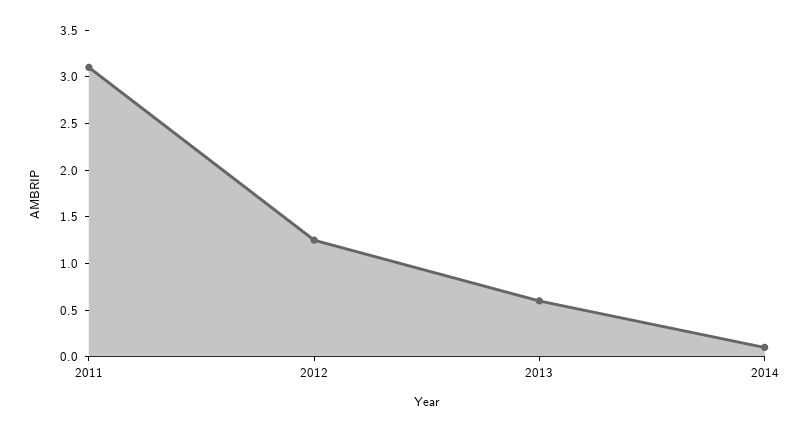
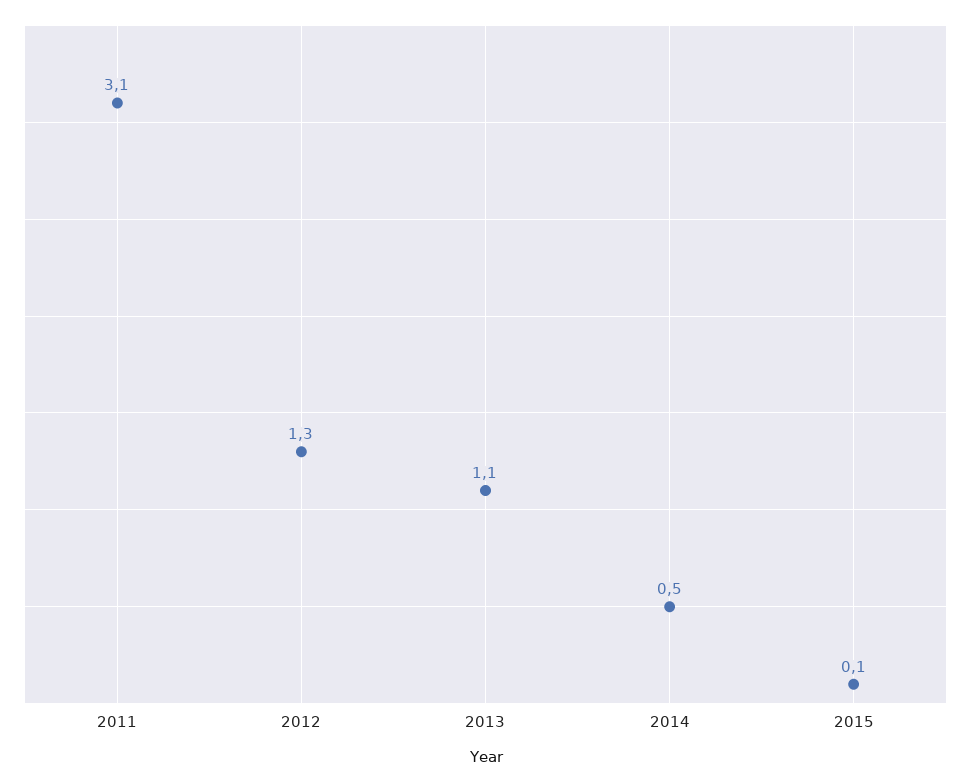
2013: 0.6 -> 1.1
2014: 0.1 -> 0.5
2015: none -> 0.1

